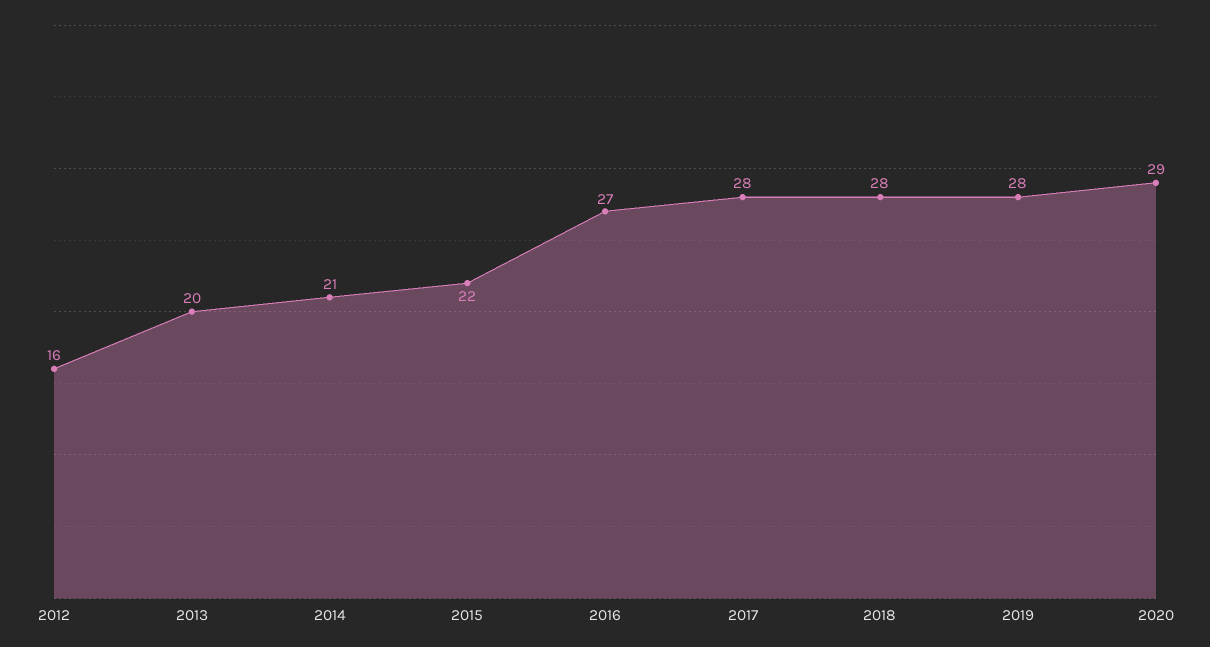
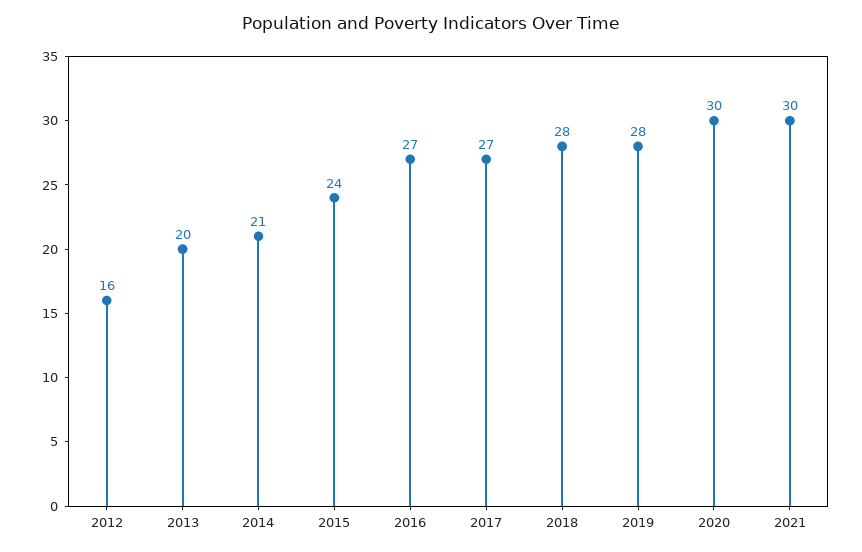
2015: 22 -> 24
2017: 28 -> 27
2020: 29 -> 30
2021: none -> 30

